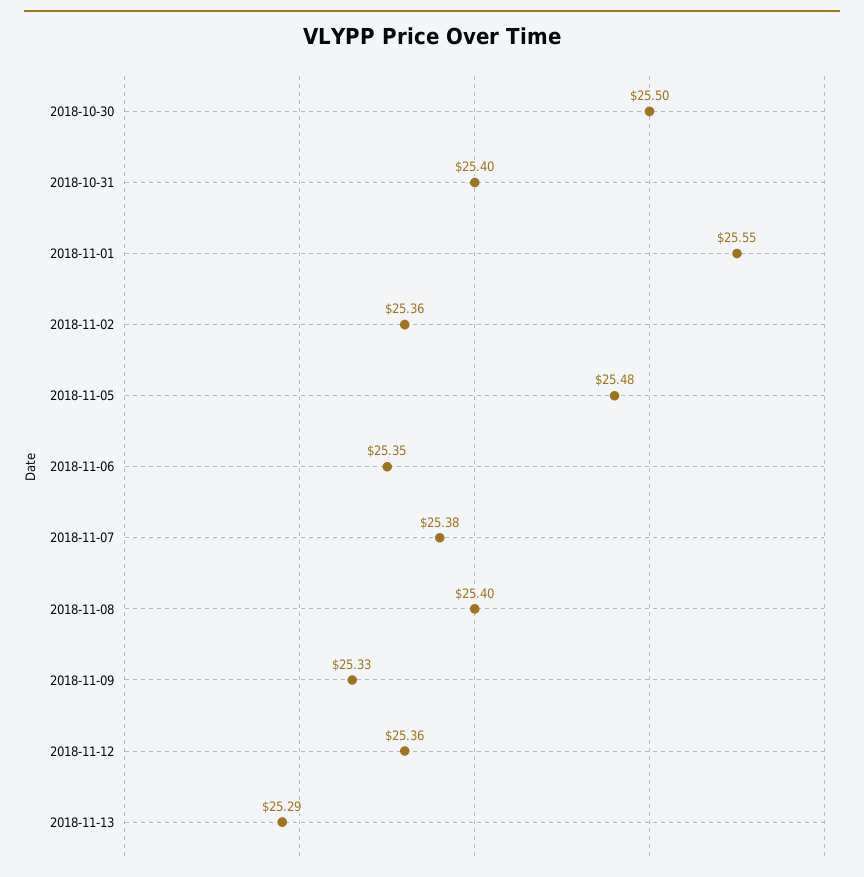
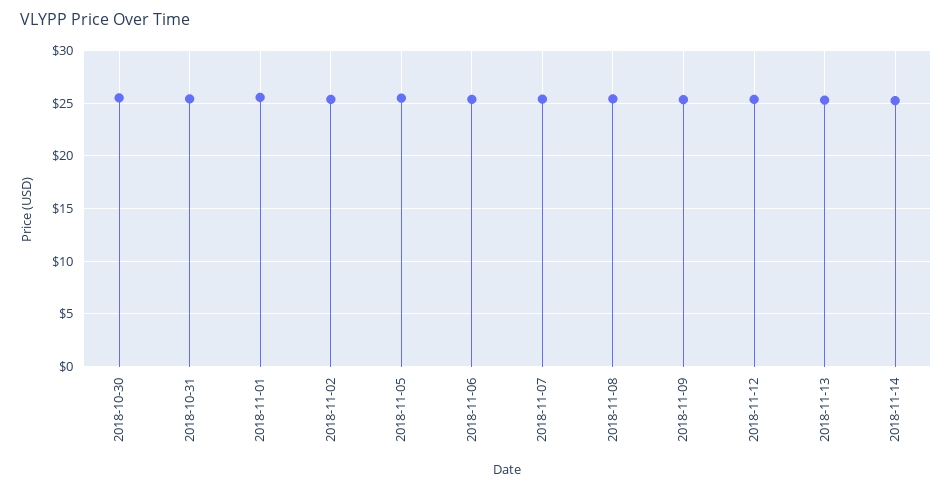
2018-11-14: none -> 25

